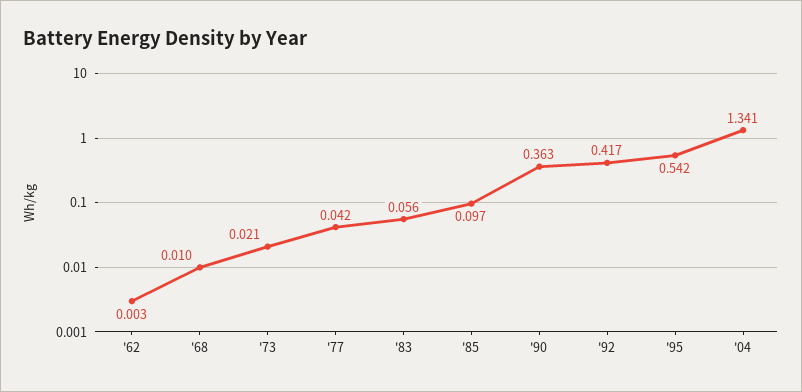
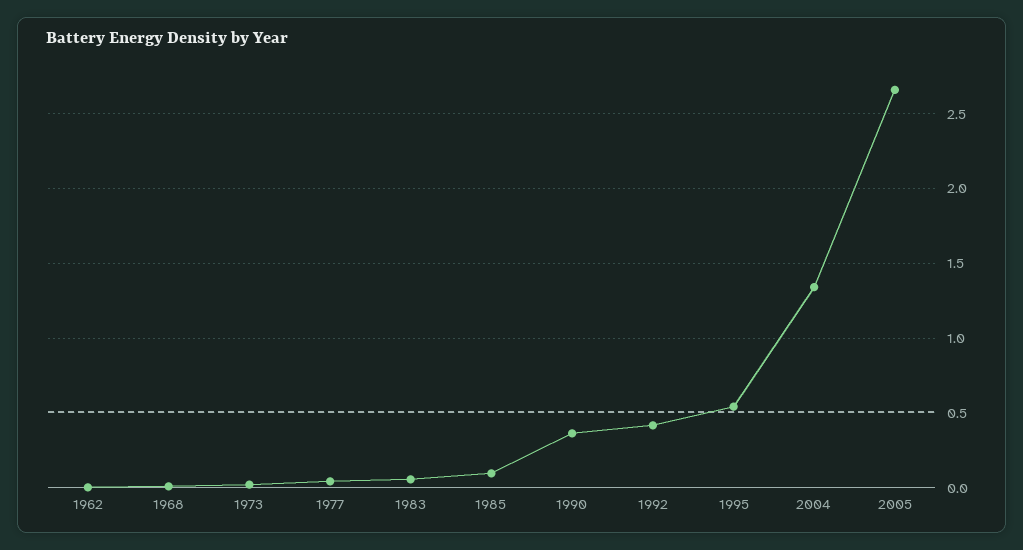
2005: none -> 2.65

